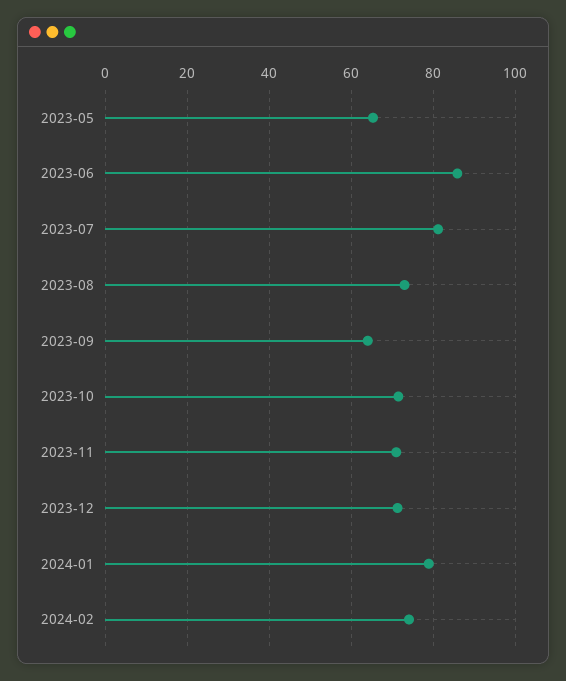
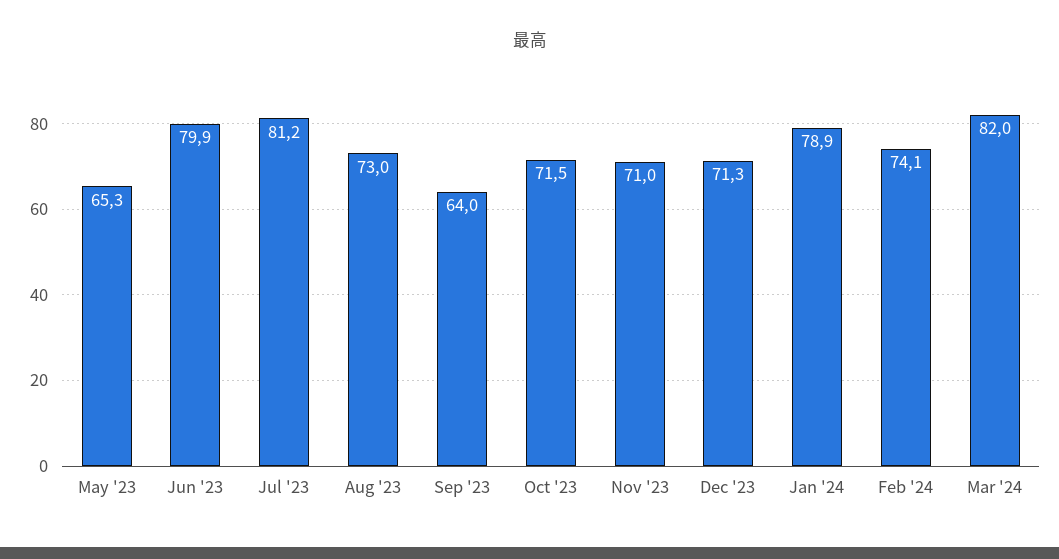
2023-06: 86 -> 79.9
Mar '24: none -> 82

